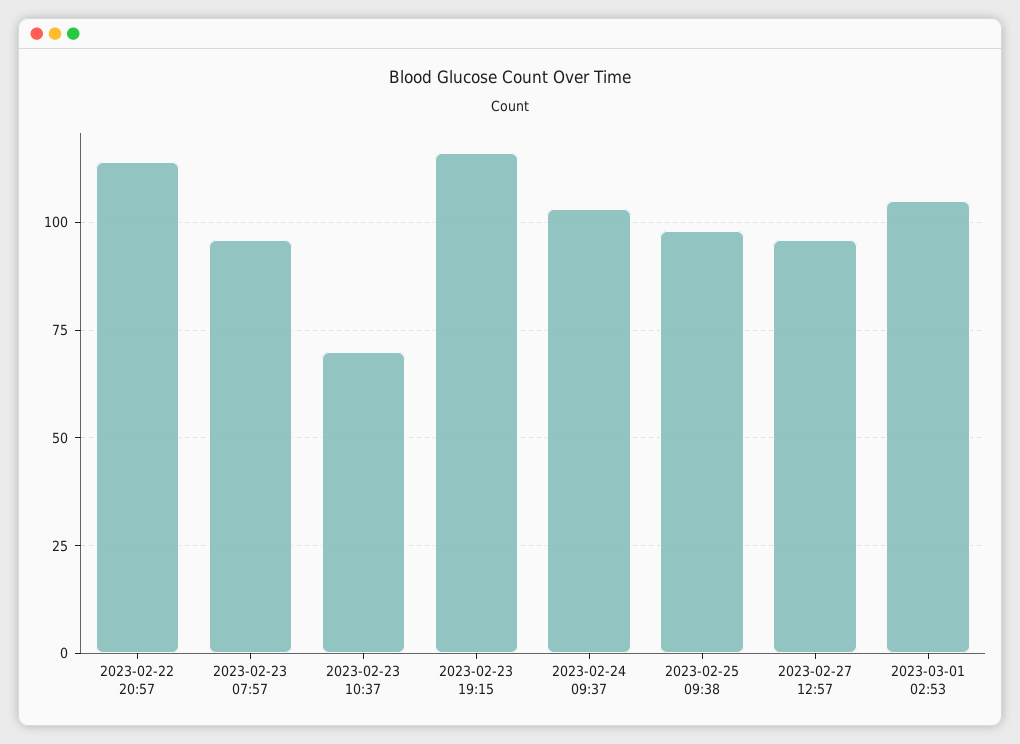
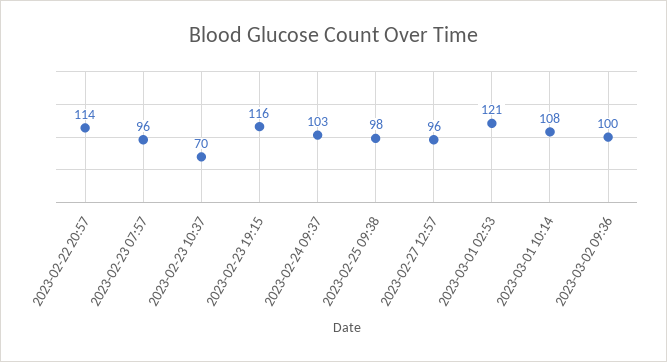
2023-03-01 02:53: 105 -> 121
2023-03-01 10:14: none -> 108
2023-03-02 09:36: none -> 100

